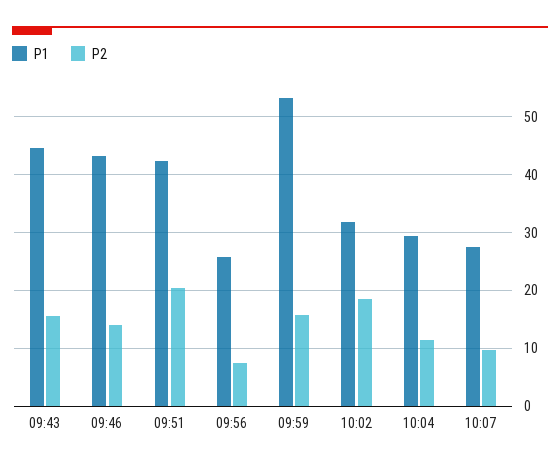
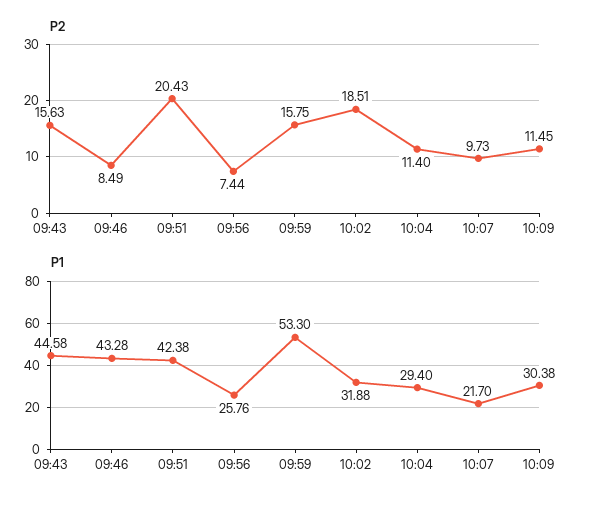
P2, 09:46: 14 -> 8.49
P1, 10:07: 28 -> 21.7
P2, 10:09: none -> 11.45
P1, 10:09: none -> 30.38

